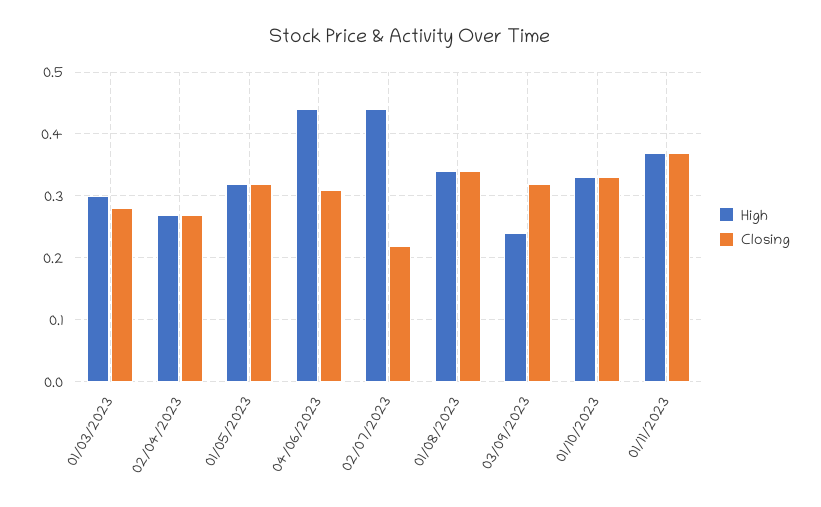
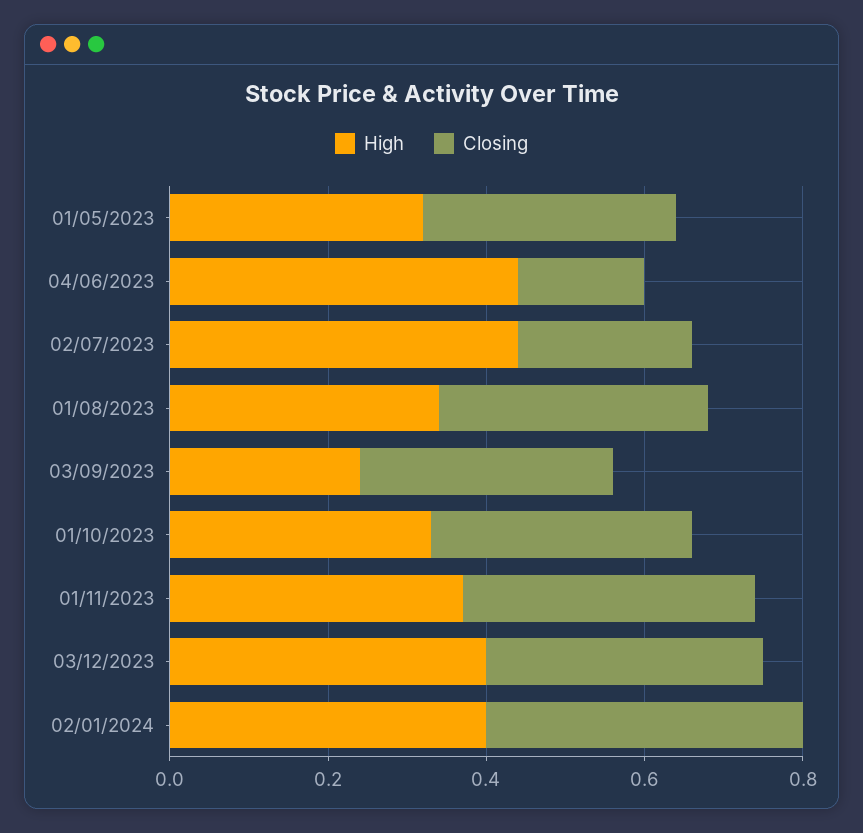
High, 01/03/2023: 0.3 -> none
Closing, 01/03/2023: 0.28 -> none
High, 02/04/2023: 0.27 -> none
Closing, 02/04/2023: 0.27 -> none
Closing, 04/06/2023: 0.31 -> 0.15
High, 03/12/2023: none -> 0.4
Closing, 03/12/2023: none -> 0.35
High, 02/01/2024: none -> 0.4
Closing, 02/01/2024: none -> 0.4

